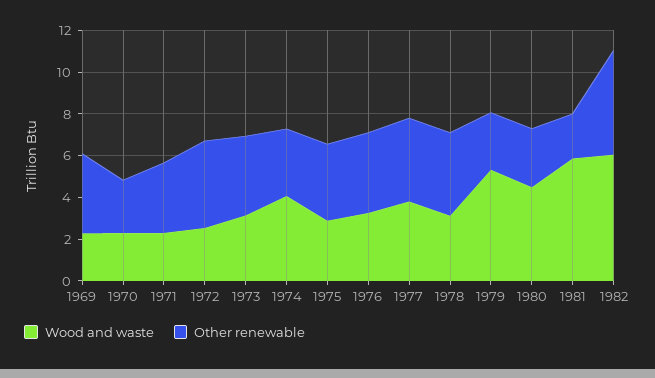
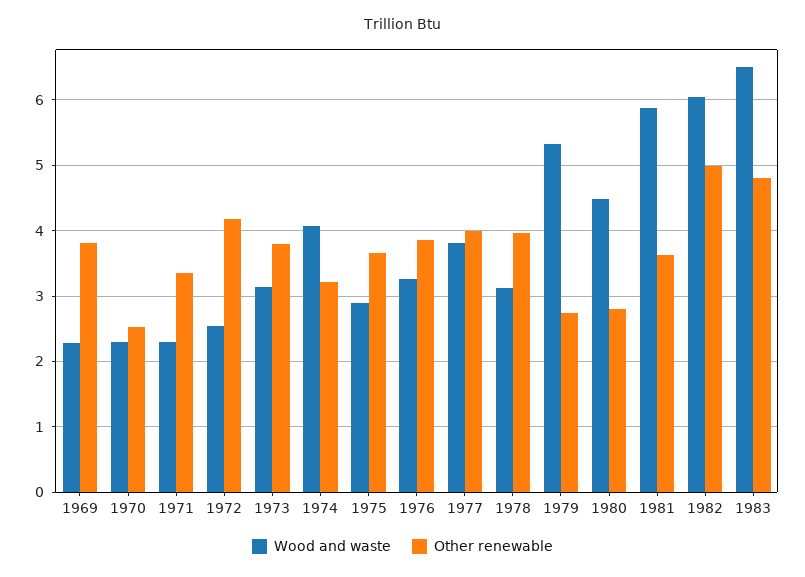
Other renewable, 1981: 2 -> 3.6
Wood and waste, 1983: none -> 6.5
Other renewable, 1983: none -> 4.8

